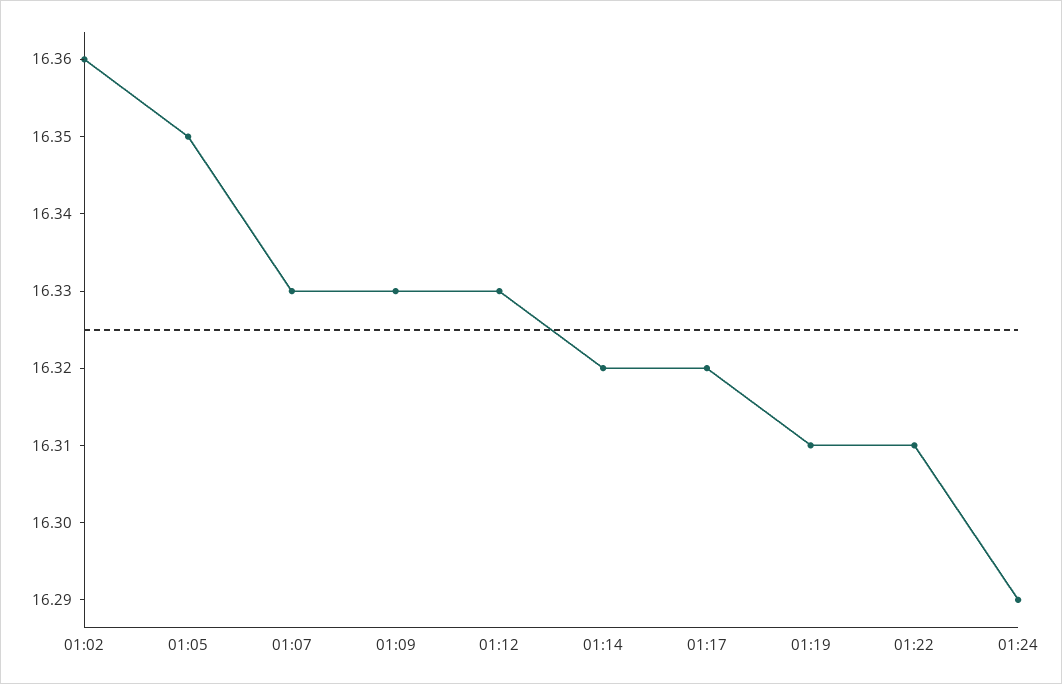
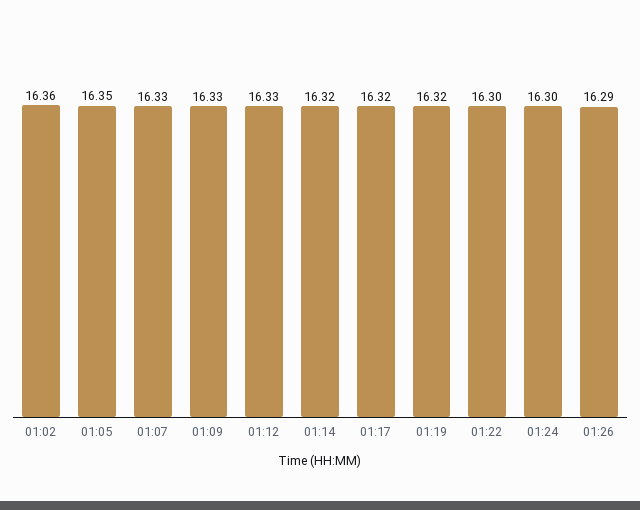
01:19: 16.31 -> 16.32
01:22: 16.31 -> 16.3
01:24: 16.29 -> 16.3
01:26: none -> 16.29

